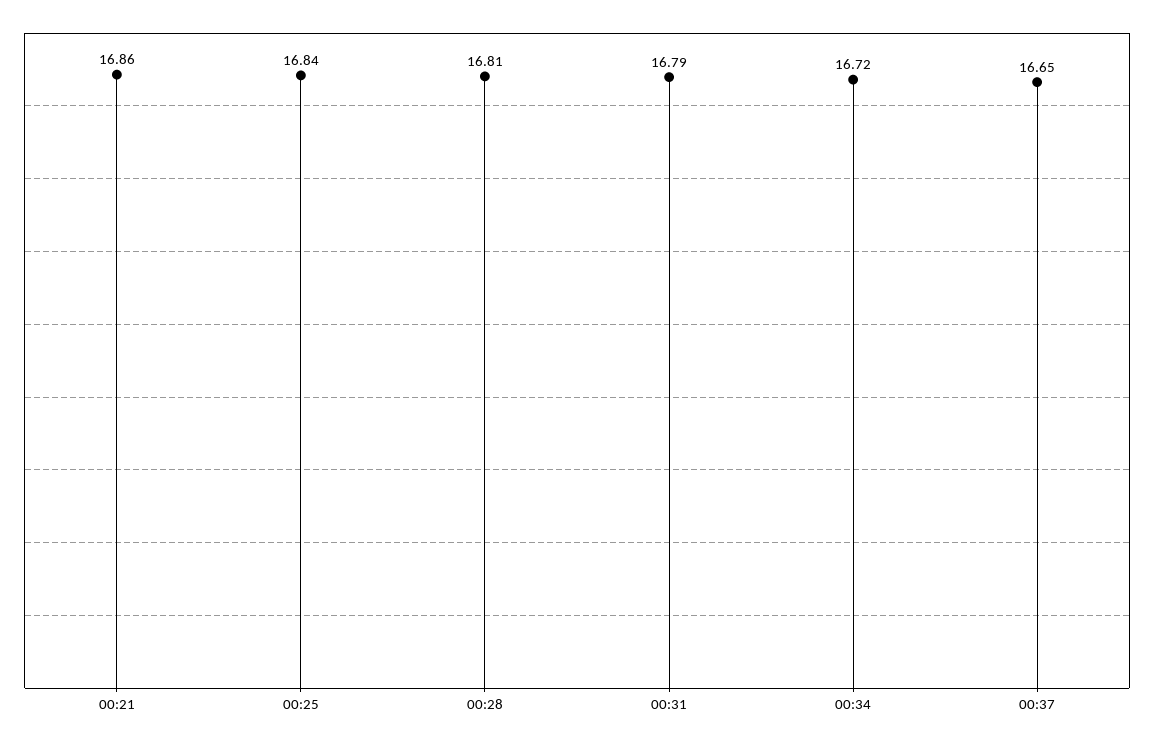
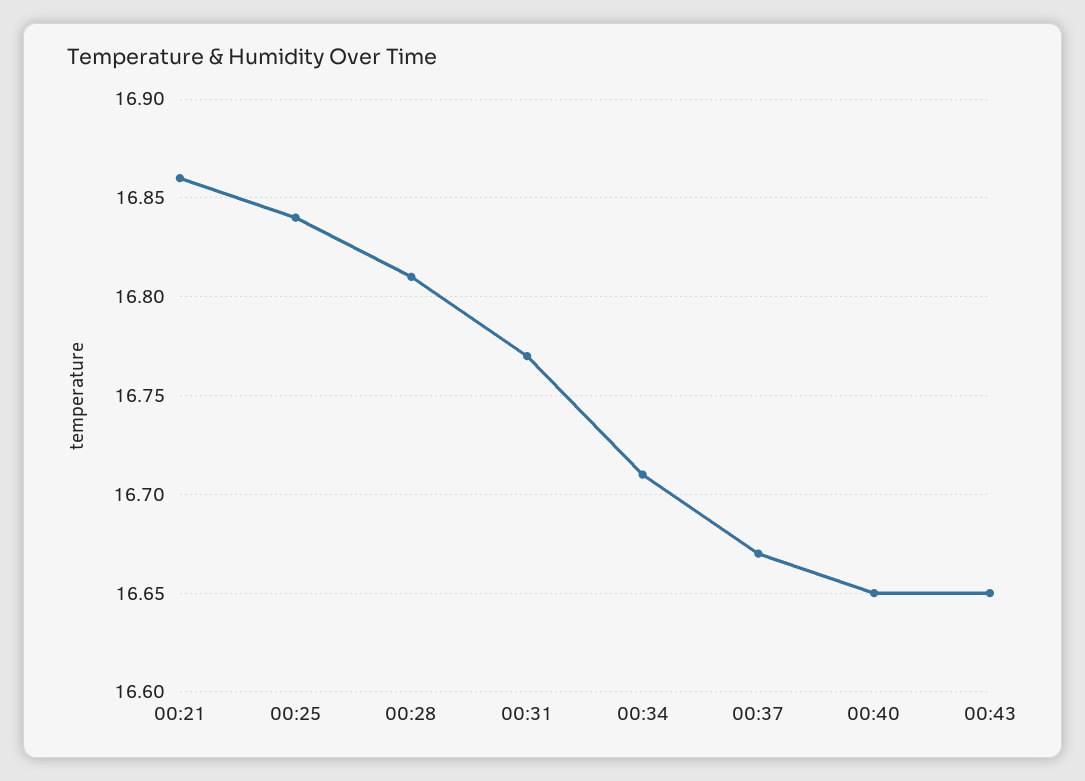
00:31: 16.79 -> 16.77
00:34: 16.72 -> 16.71
00:37: 16.65 -> 16.67
00:40: none -> 16.65
00:43: none -> 16.65

